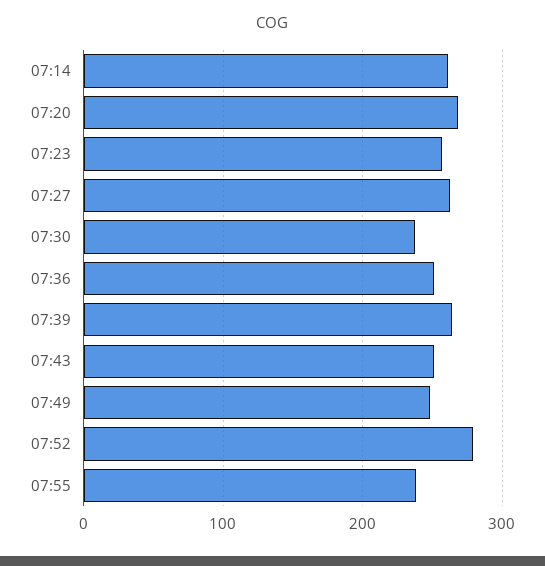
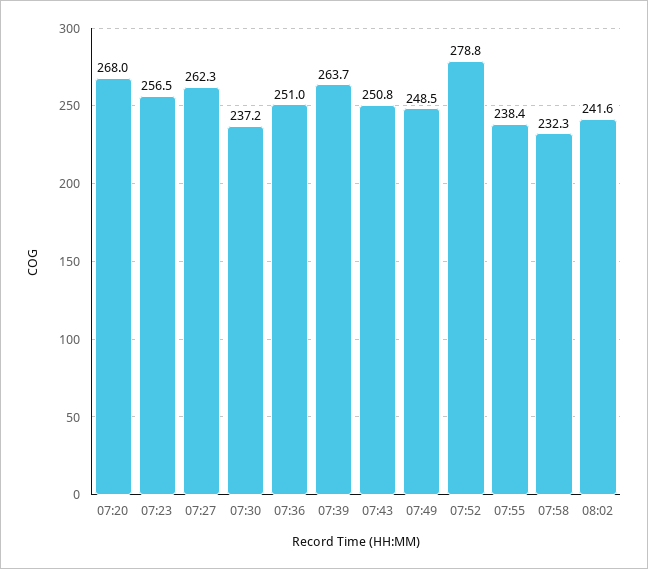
07:14: 260 -> none
07:58: none -> 232.3
08:02: none -> 241.6

